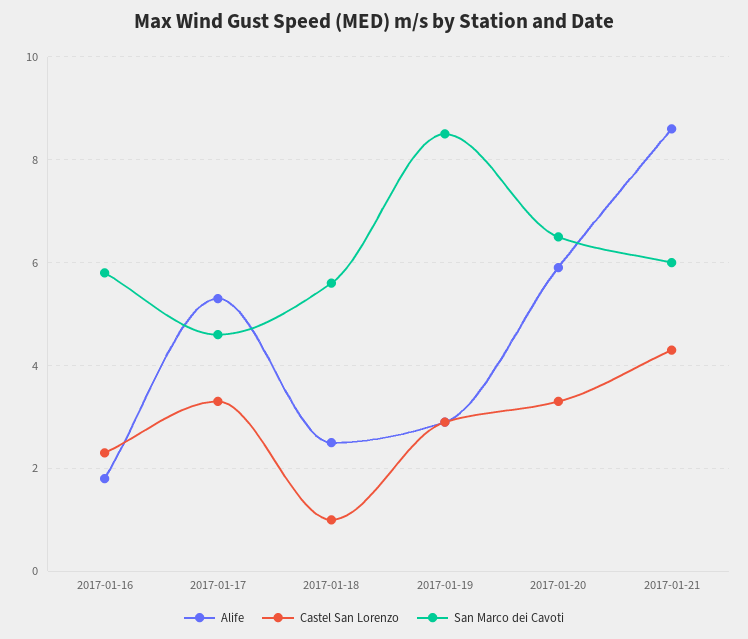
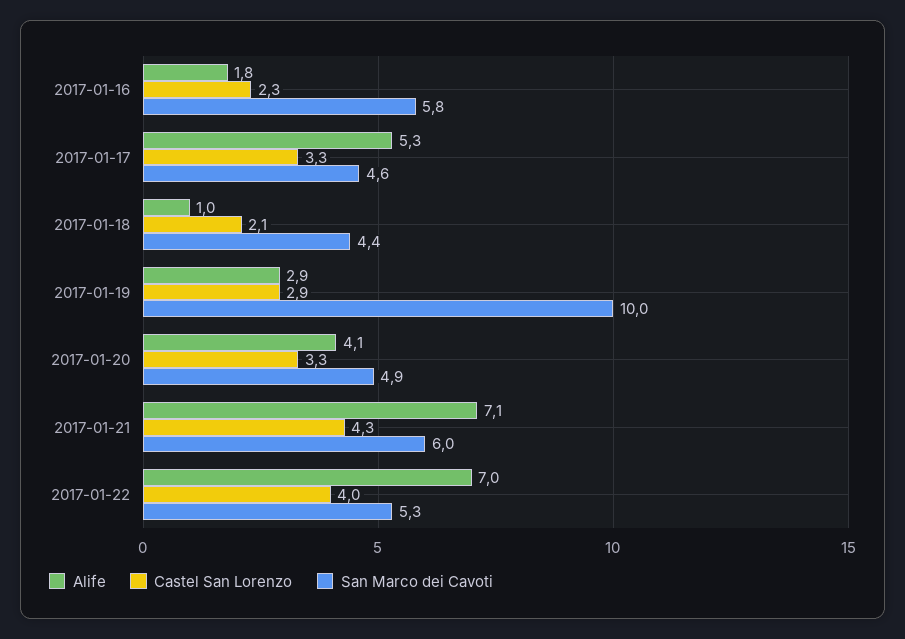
Alife, 2017-01-18: 2.5 -> 1
Castel San Lorenzo, 2017-01-18: 1 -> 2.1
San Marco dei Cavoti, 2017-01-18: 5.5 -> 4.4
San Marco dei Cavoti, 2017-01-19: 8.5 -> 10
Alife, 2017-01-20: 6 -> 4.1
San Marco dei Cavoti, 2017-01-20: 6.5 -> 4.9
Alife, 2017-01-21: 8.5 -> 7.1
Alife, 2017-01-22: none -> 7
Castel San Lorenzo, 2017-01-22: none -> 4
San Marco dei Cavoti, 2017-01-22: none -> 5.3

